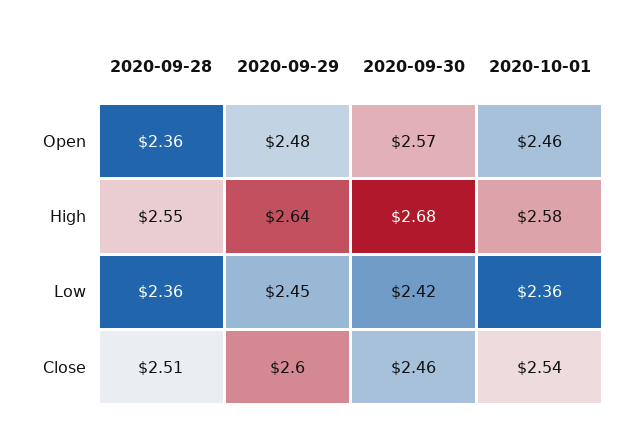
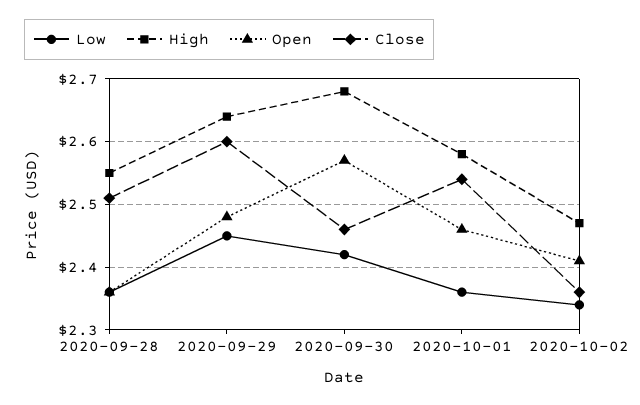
Low, 2020-10-02: none -> 2.34
High, 2020-10-02: none -> 2.47
Open, 2020-10-02: none -> 2.41
Close, 2020-10-02: none -> 2.36

